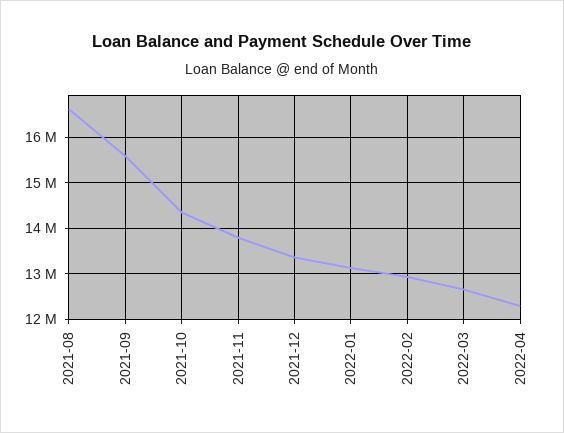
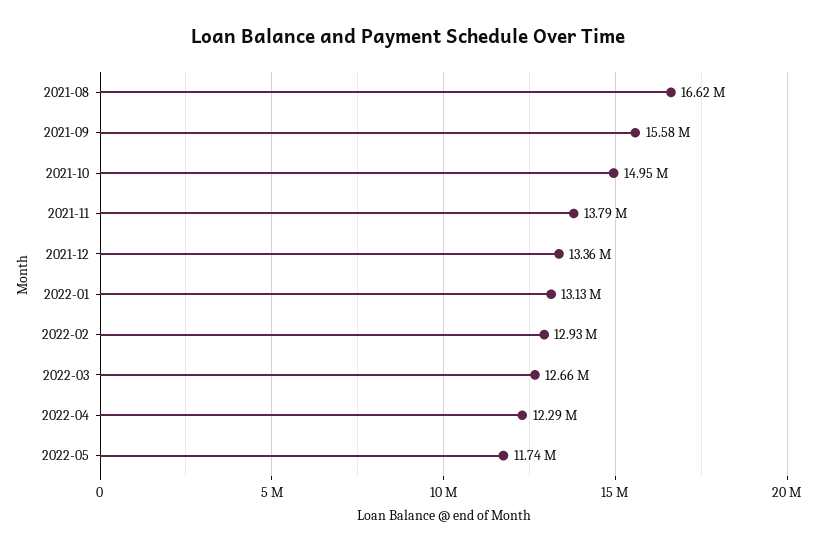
2021-10: 14400000 -> 14950000
2022-05: none -> 11740000

